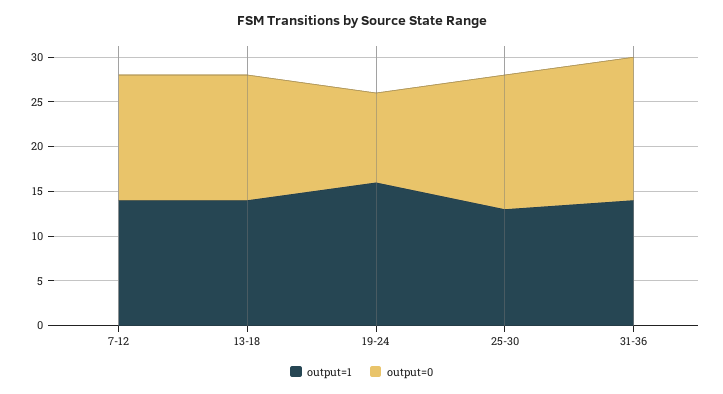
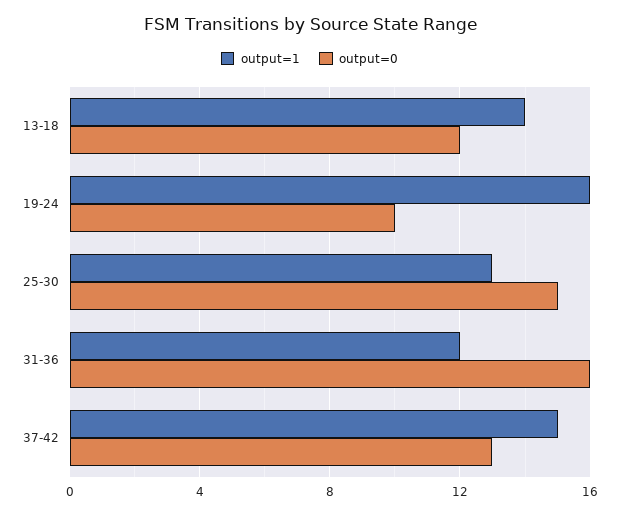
output=1, 7-12: 14 -> none
output=0, 7-12: 14 -> none
output=0, 13-18: 14 -> 12
output=1, 31-36: 14 -> 12
output=1, 37-42: none -> 15
output=0, 37-42: none -> 13

